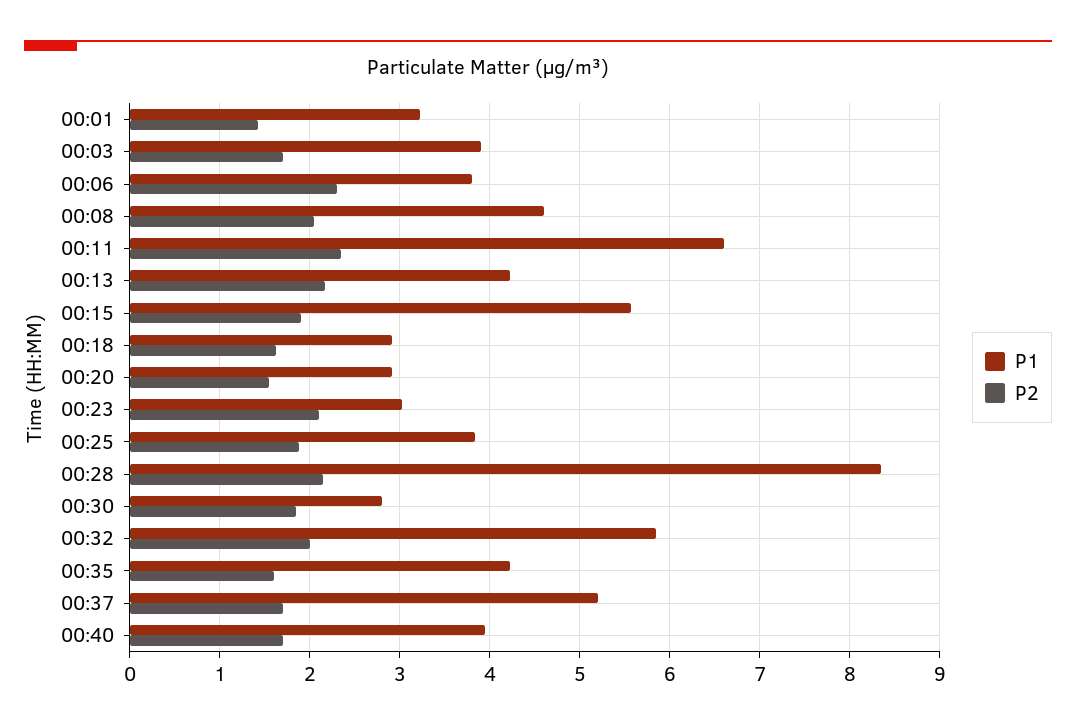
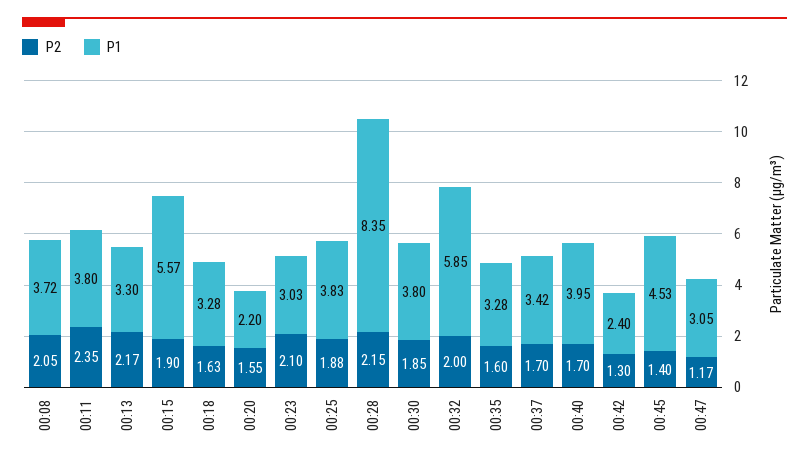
P1, 00:01: 3.2 -> none
P2, 00:01: 1.4 -> none
P1, 00:03: 3.9 -> none
P2, 00:03: 1.7 -> none
P1, 00:06: 3.8 -> none
P2, 00:06: 2.3 -> none
P1, 00:08: 4.6 -> 3.72
P1, 00:11: 6.6 -> 3.8
P1, 00:13: 4.2 -> 3.3
P1, 00:18: 2.9 -> 3.28
P1, 00:20: 2.9 -> 2.2
P1, 00:30: 2.8 -> 3.8
P1, 00:35: 4.2 -> 3.28
P1, 00:37: 5.2 -> 3.42
P2, 00:42: none -> 1.3
P1, 00:42: none -> 2.4
P2, 00:45: none -> 1.4
P1, 00:45: none -> 4.53
P2, 00:47: none -> 1.17
P1, 00:47: none -> 3.05

